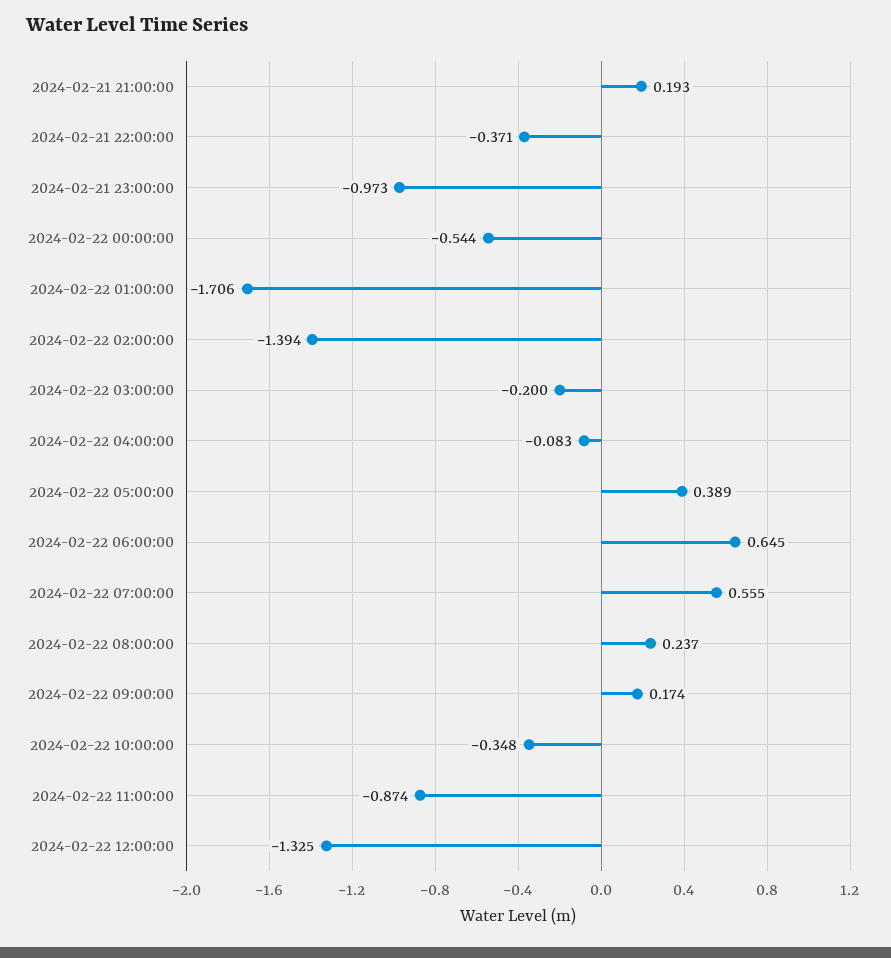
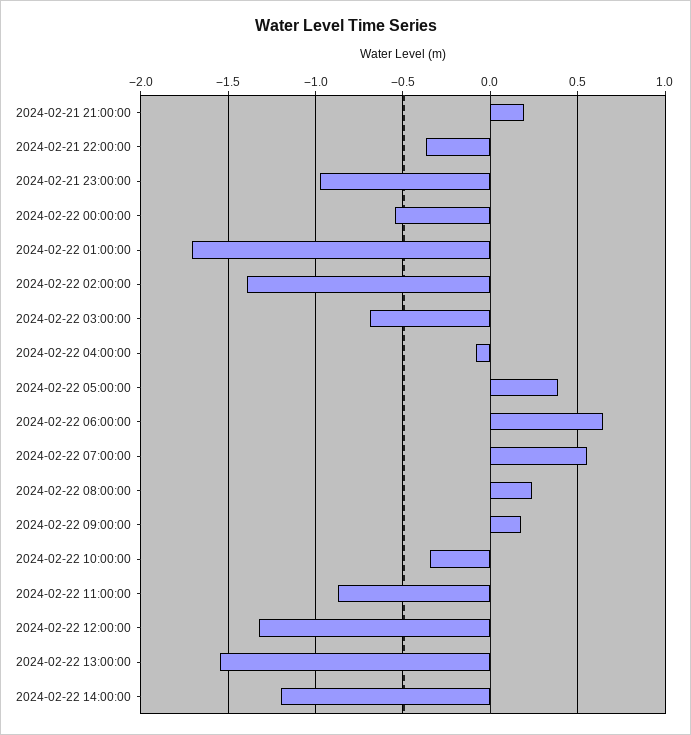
2024-02-22 03:00:00: -0.2 -> -0.7
2024-02-22 13:00:00: none -> -1.55
2024-02-22 14:00:00: none -> -1.2

